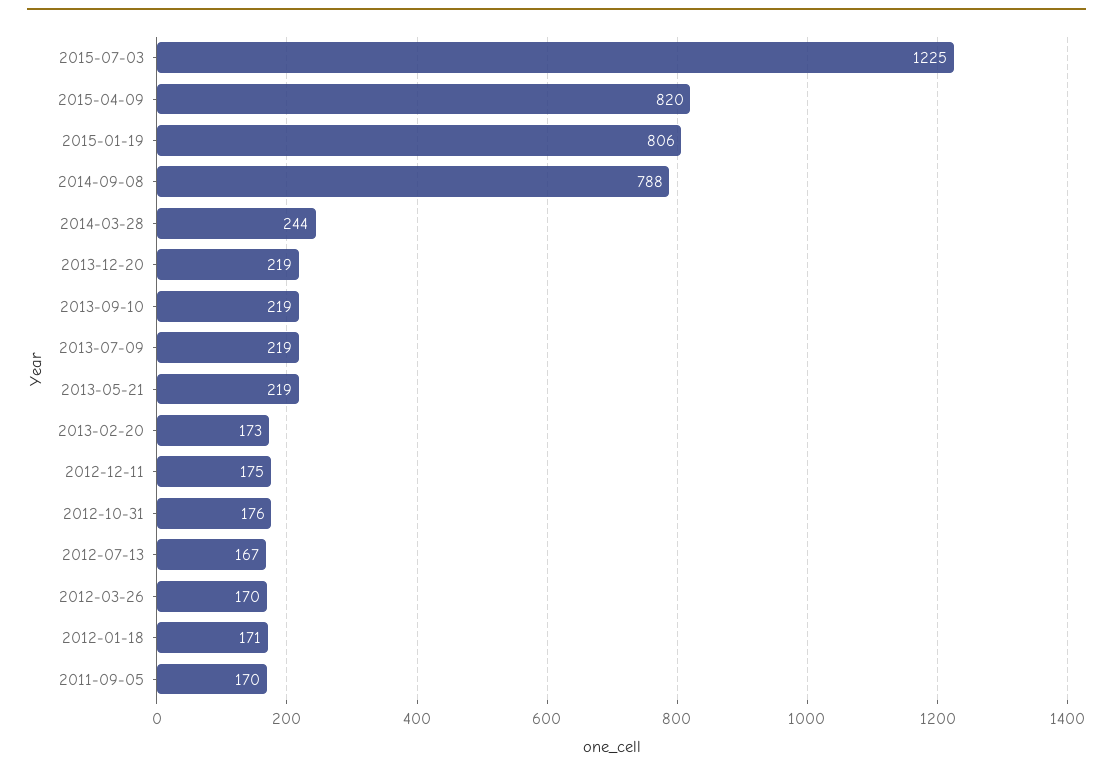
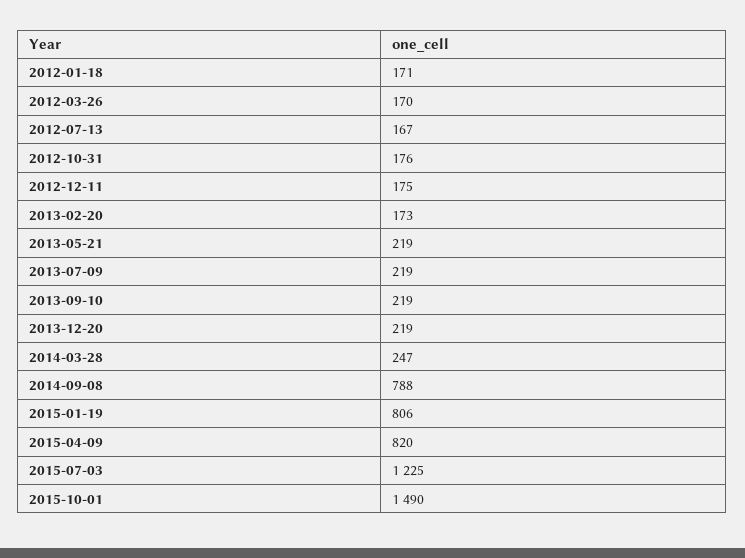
2014-03-28: 244 -> 247
2011-09-05: 170 -> none
2015-10-01: none -> 1490

